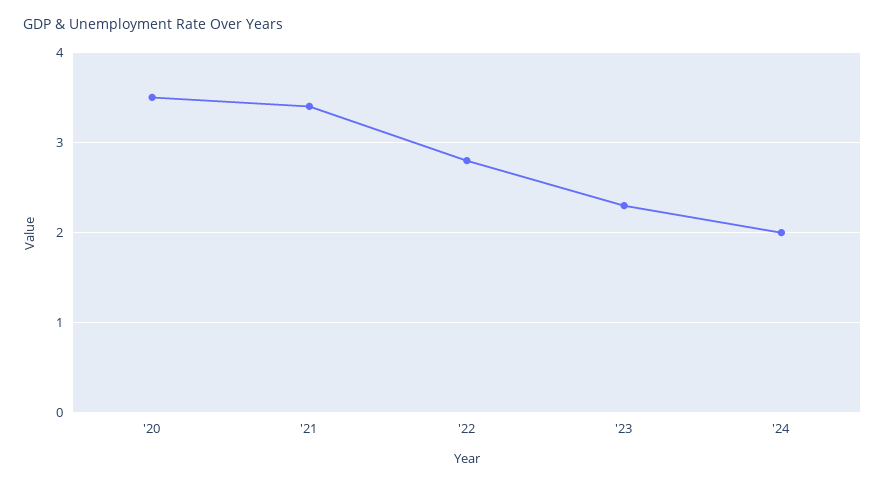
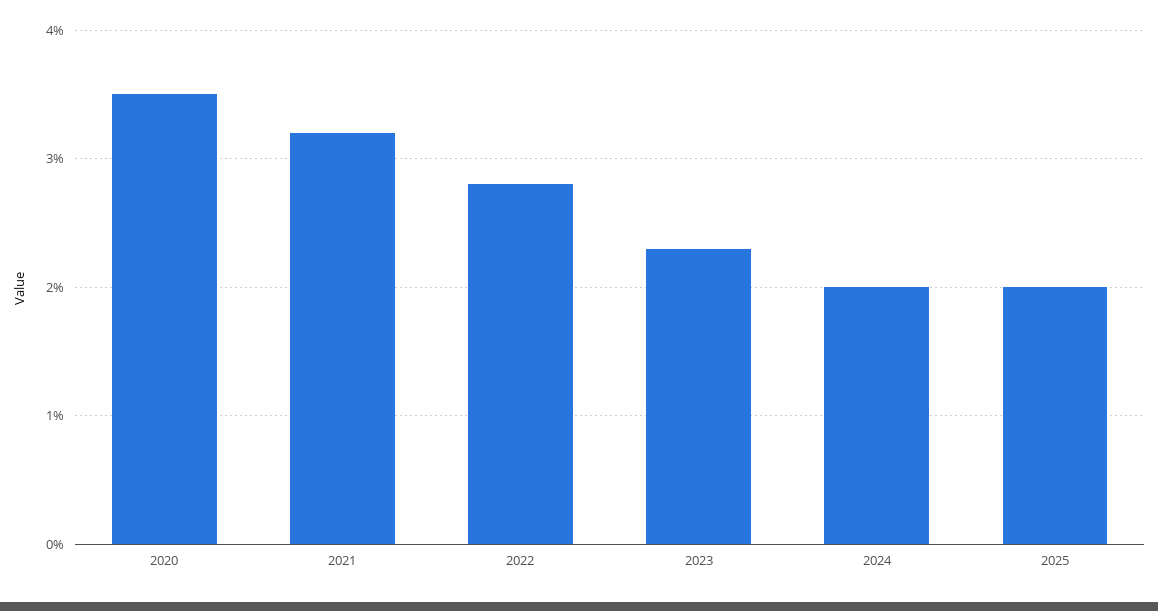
'21: 3.4 -> 3.2
2025: none -> 2

